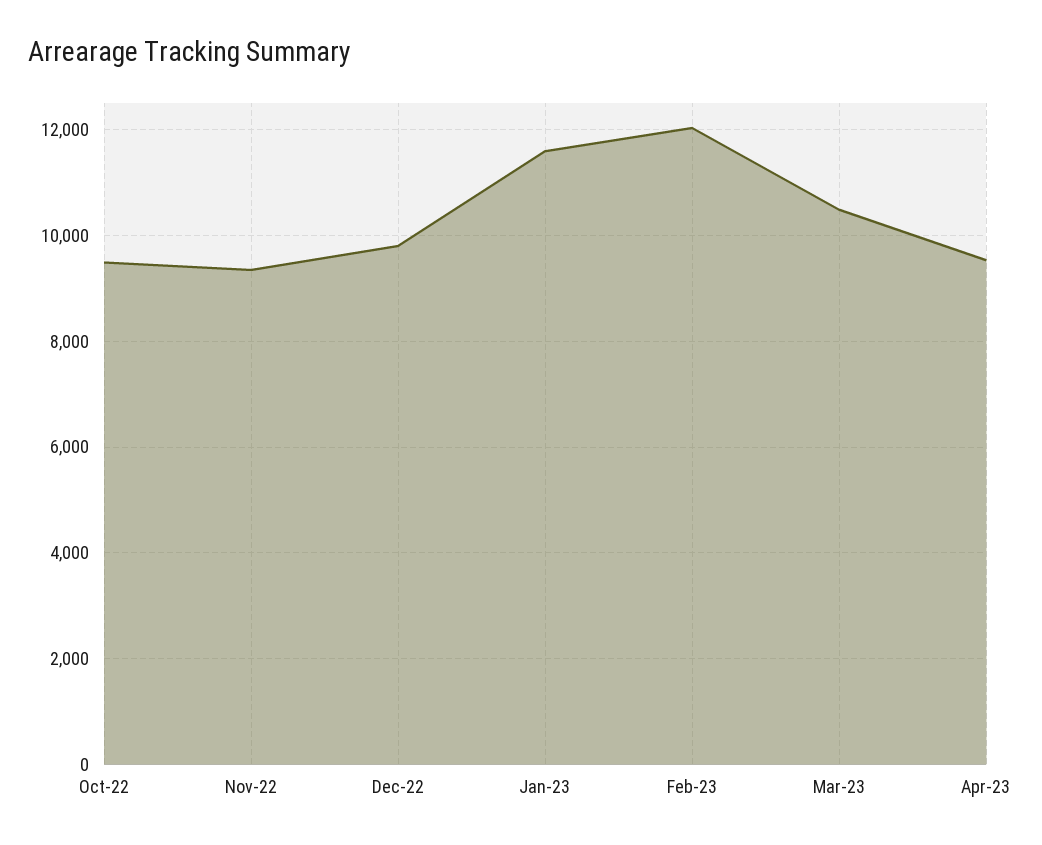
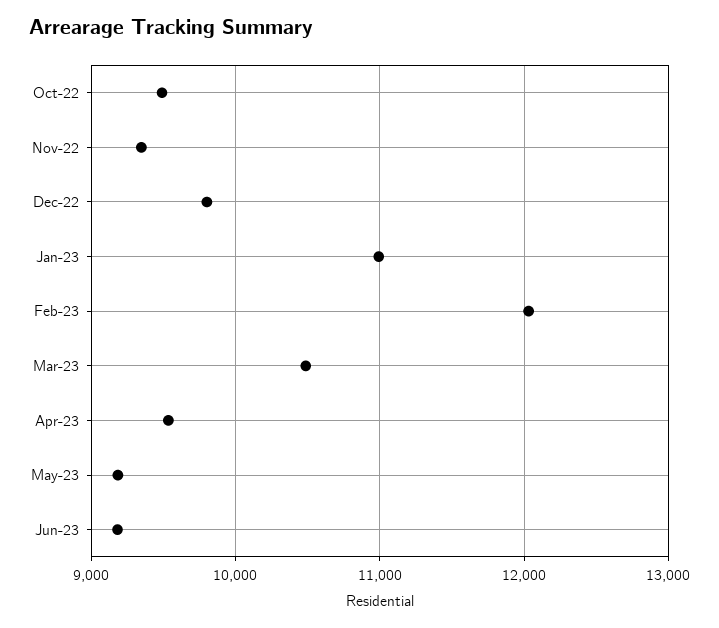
Jan-23: 11600 -> 11000
May-23: none -> 9200
Jun-23: none -> 9200

